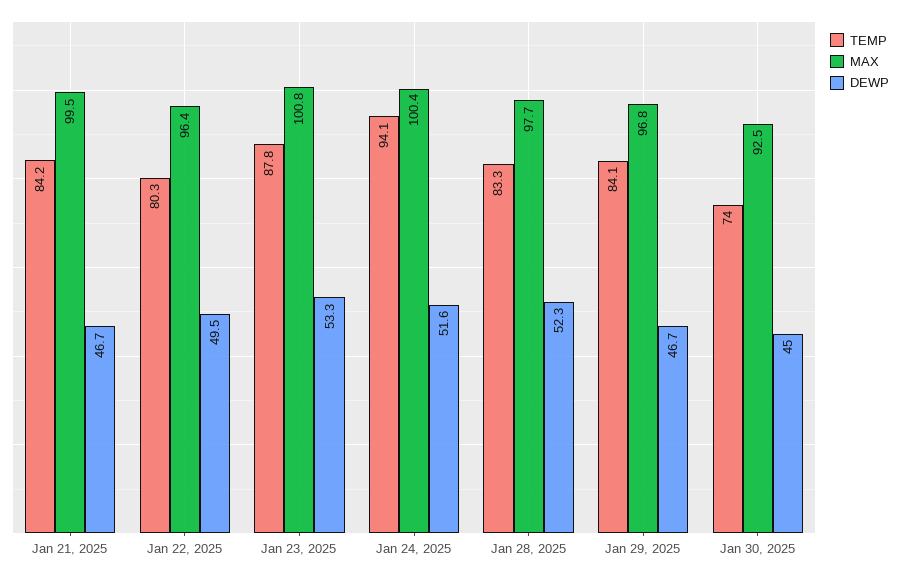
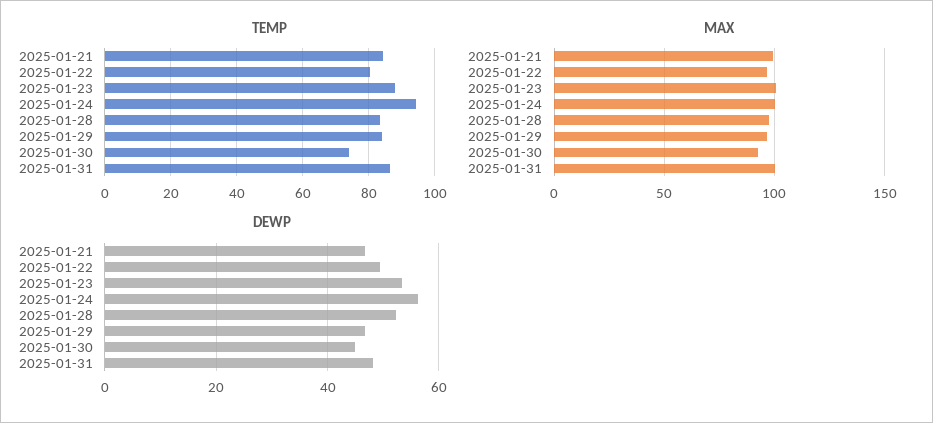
DEWP, Jan 24, 2025: 51.6 -> 56
TEMP, 2025-01-31: none -> 86
MAX, 2025-01-31: none -> 100
DEWP, 2025-01-31: none -> 48

